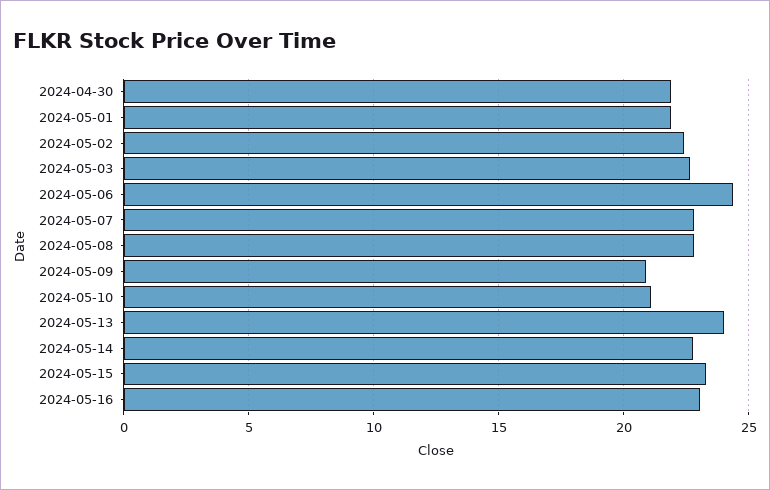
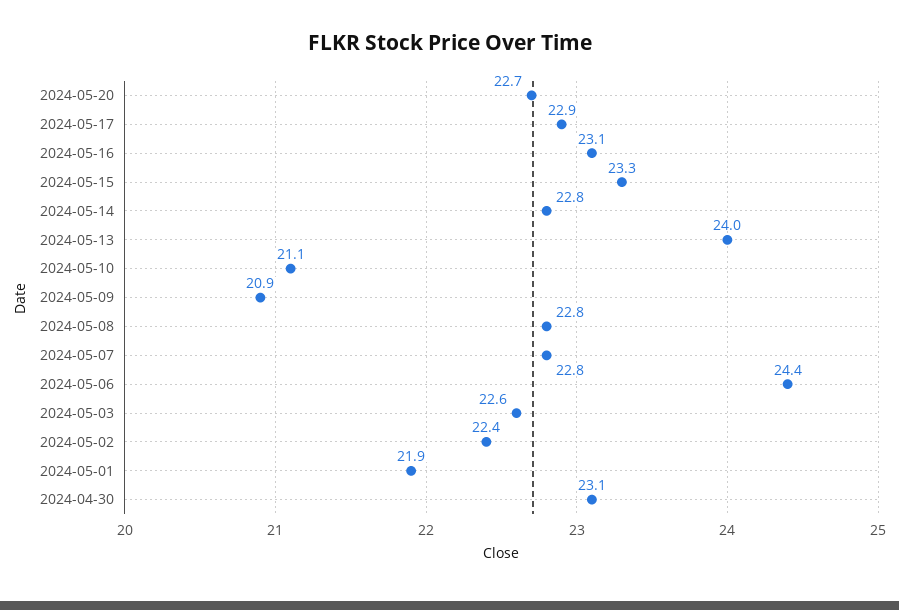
2024-04-30: 22 -> 23.1
2024-05-20: none -> 22.7
2024-05-17: none -> 22.9

